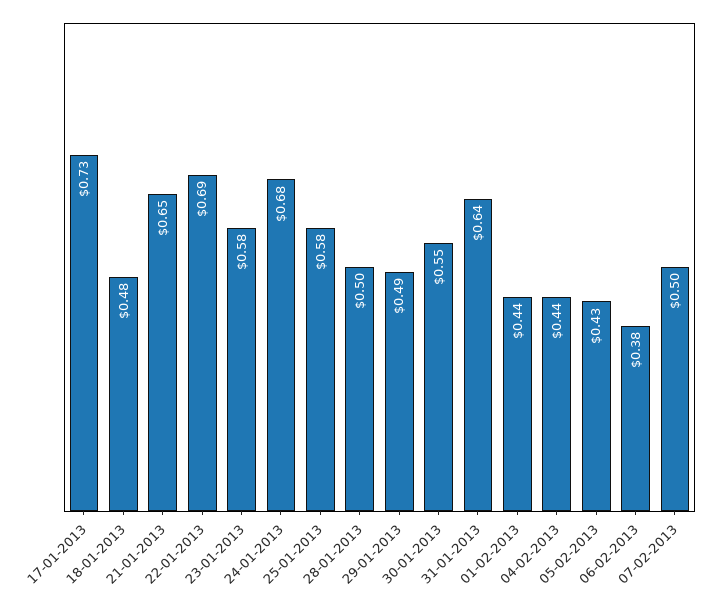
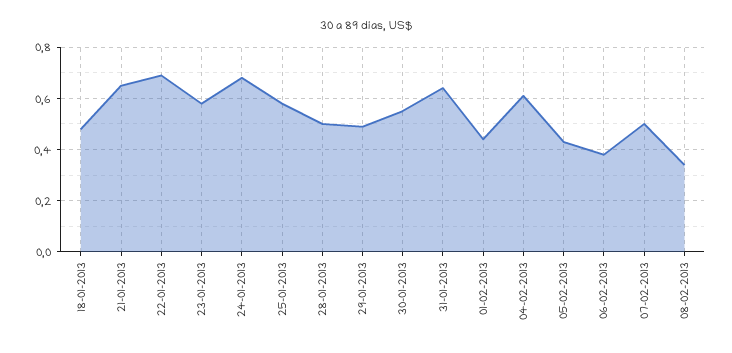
17-01-2013: 0.73 -> none
04-02-2013: 0.44 -> 0.6
08-02-2013: none -> 0.35

